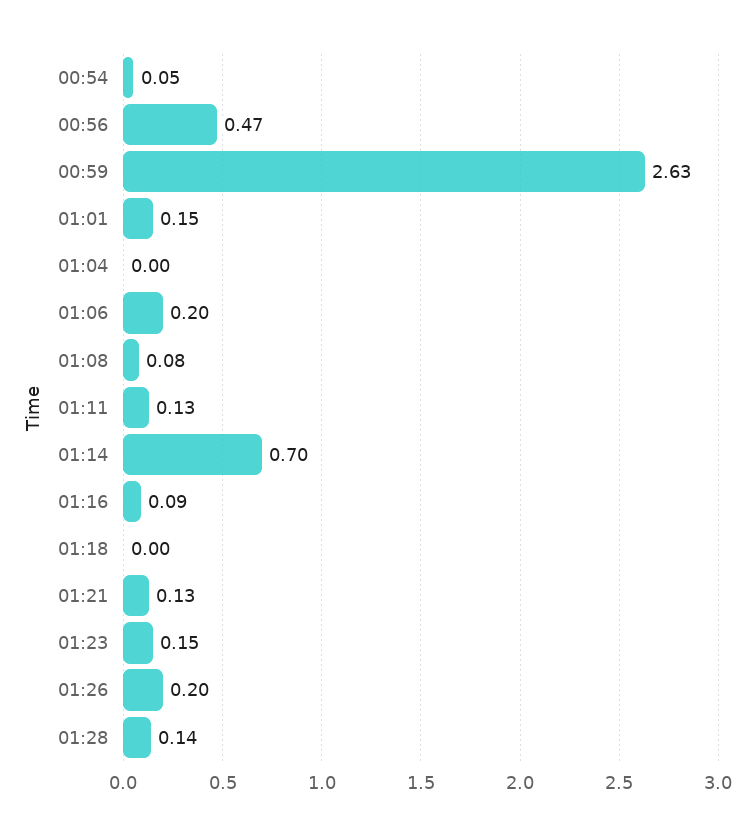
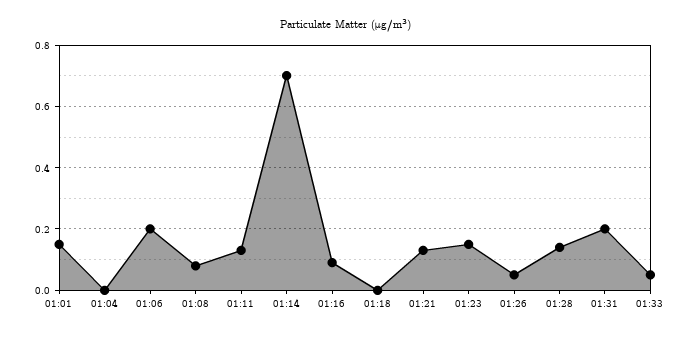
00:54: 0.05 -> none
00:56: 0.47 -> none
00:59: 2.63 -> none
01:26: 0.2 -> 0.05
01:31: none -> 0.2
01:33: none -> 0.05

